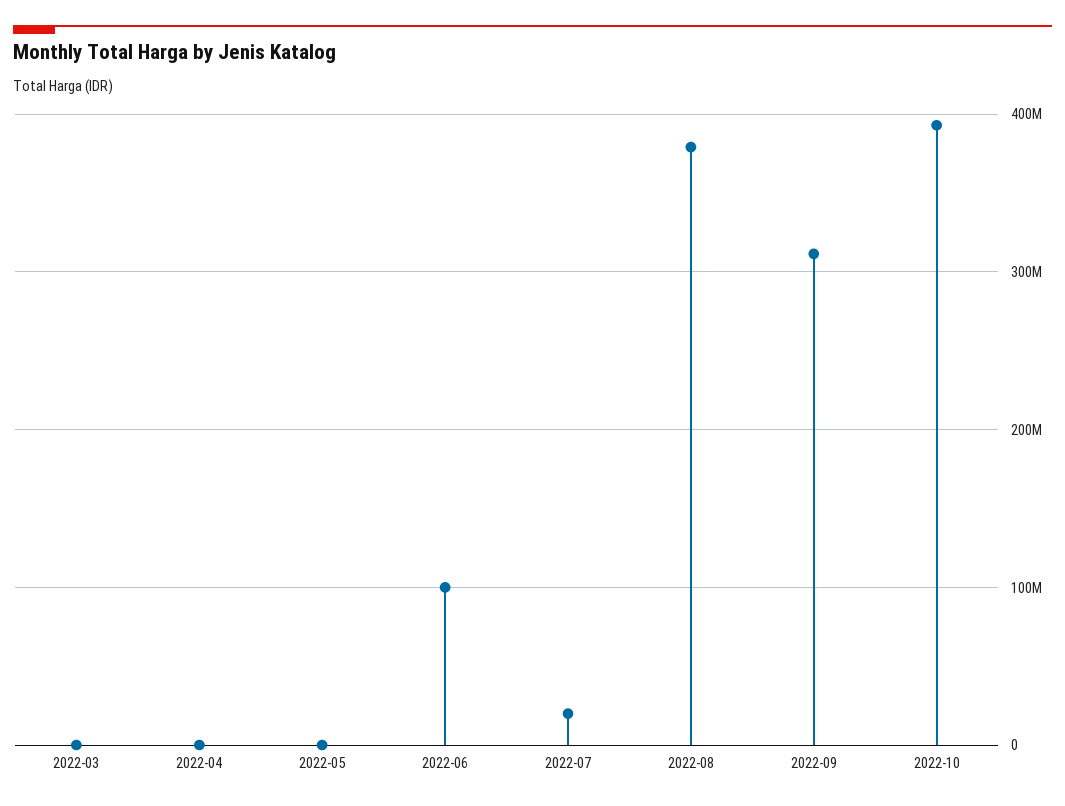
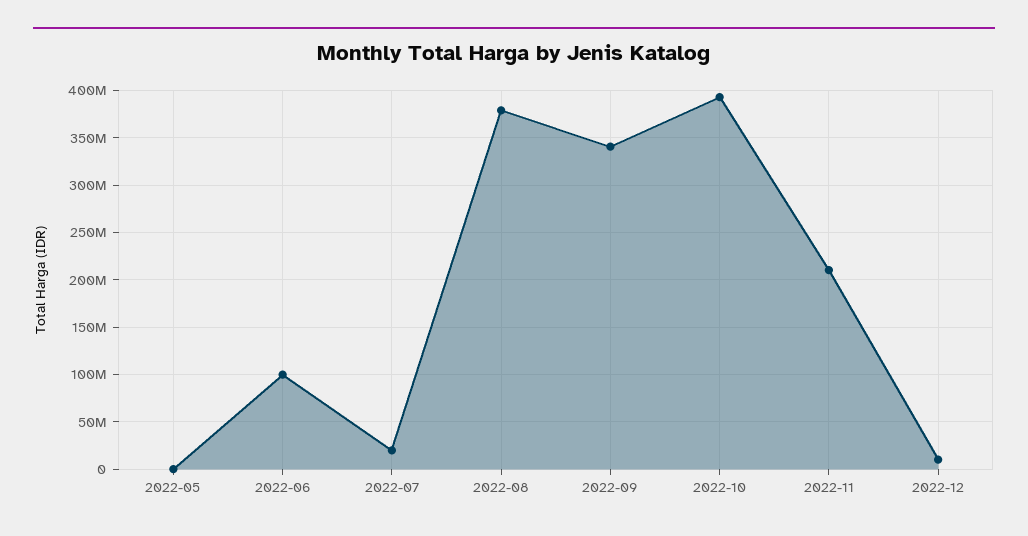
2022-03: 0 -> none
2022-04: 0 -> none
2022-09: 310000000 -> 340000000
2022-11: none -> 210000000
2022-12: none -> 10000000

